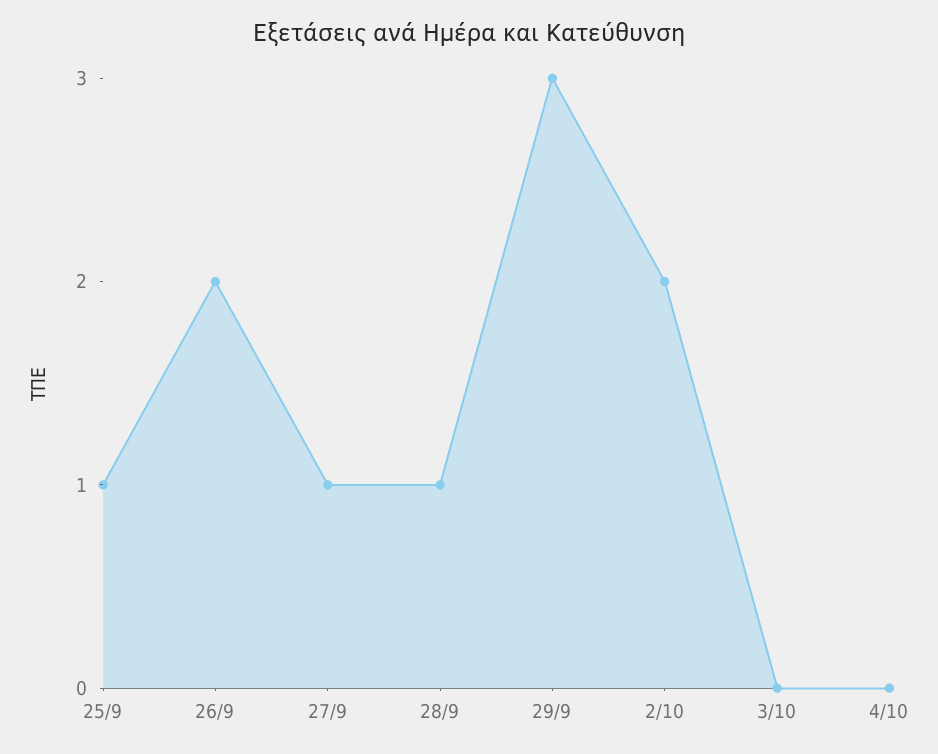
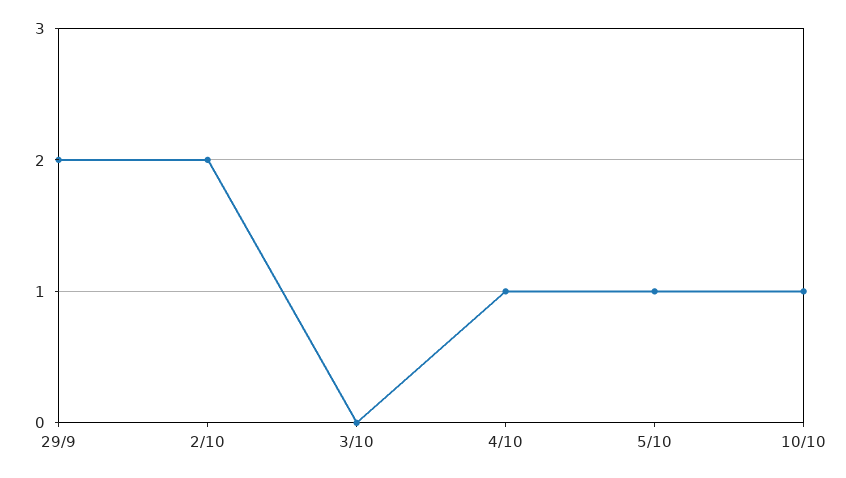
25/9: 1 -> none
26/9: 2 -> none
27/9: 1 -> none
28/9: 1 -> none
29/9: 3 -> 2
4/10: 0 -> 1
5/10: none -> 1
10/10: none -> 1

